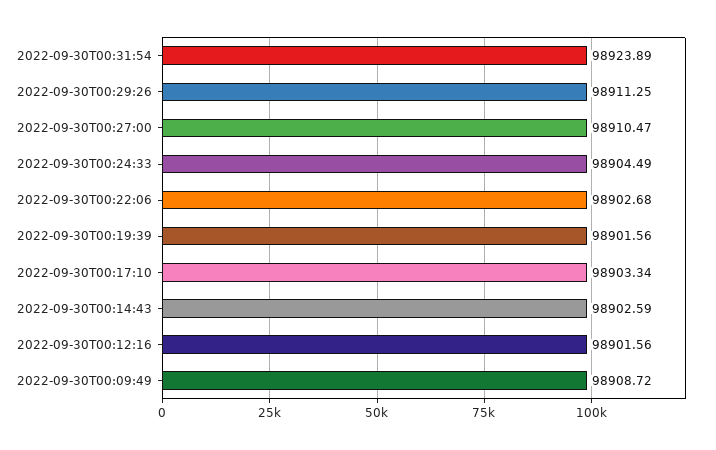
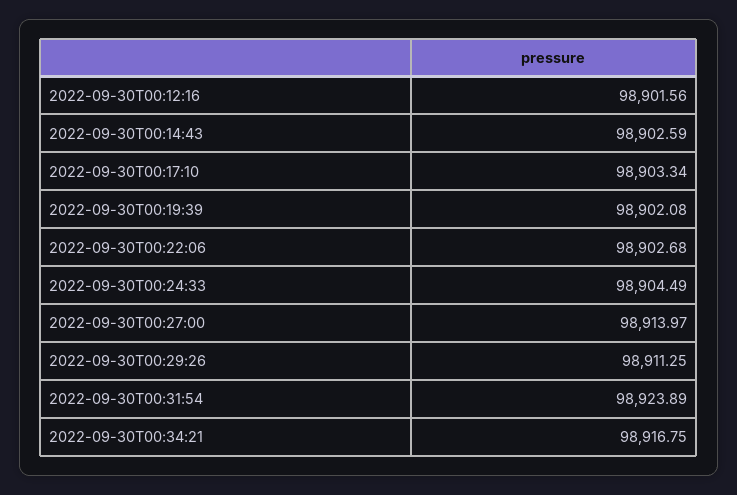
2022-09-30T00:27:00: 98910.47 -> 98913.97
2022-09-30T00:19:39: 98901.56 -> 98902.08
2022-09-30T00:09:49: 98908.72 -> none
2022-09-30T00:34:21: none -> 98916.75

